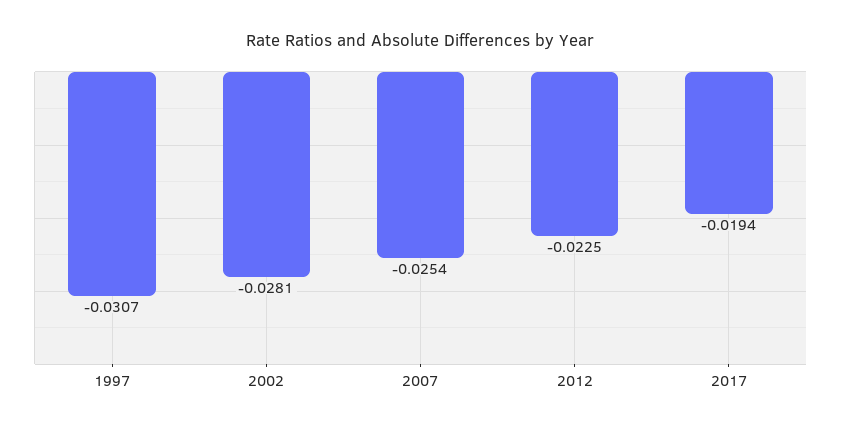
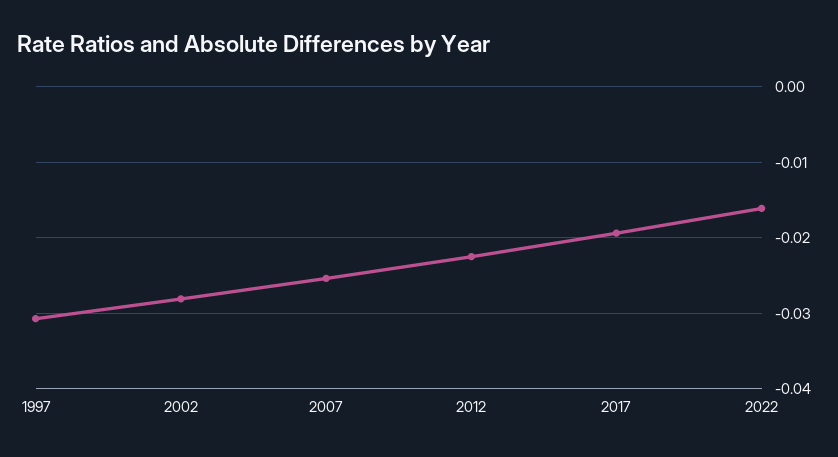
2022: none -> -0.016

